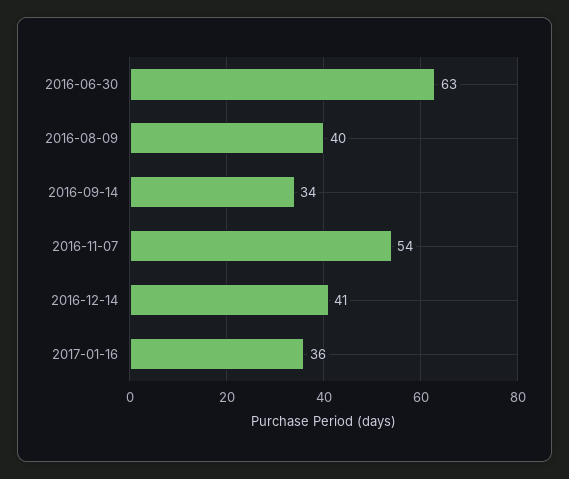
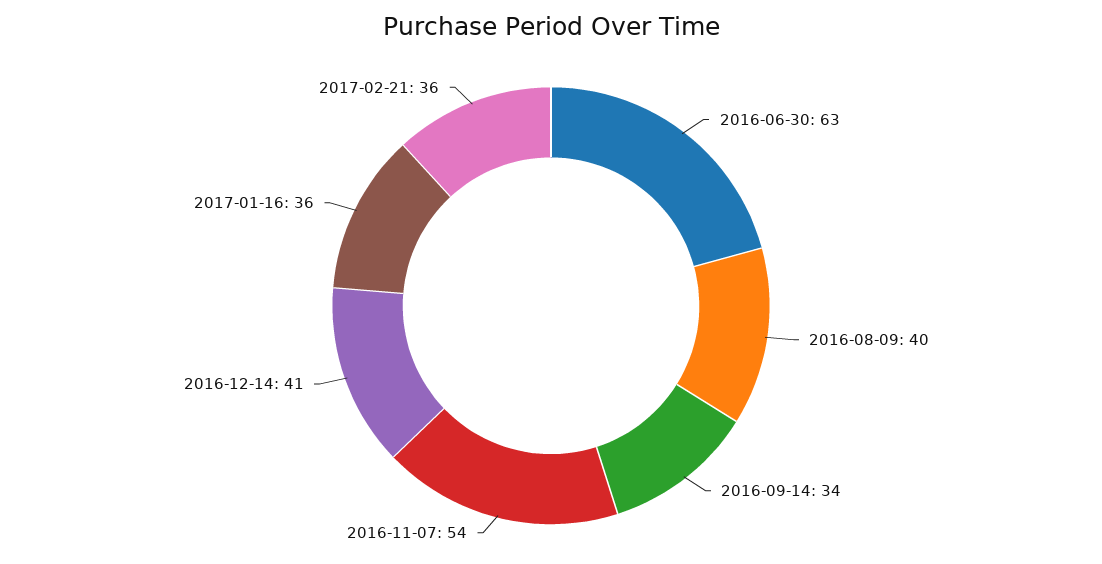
2017-02-21: none -> 36

